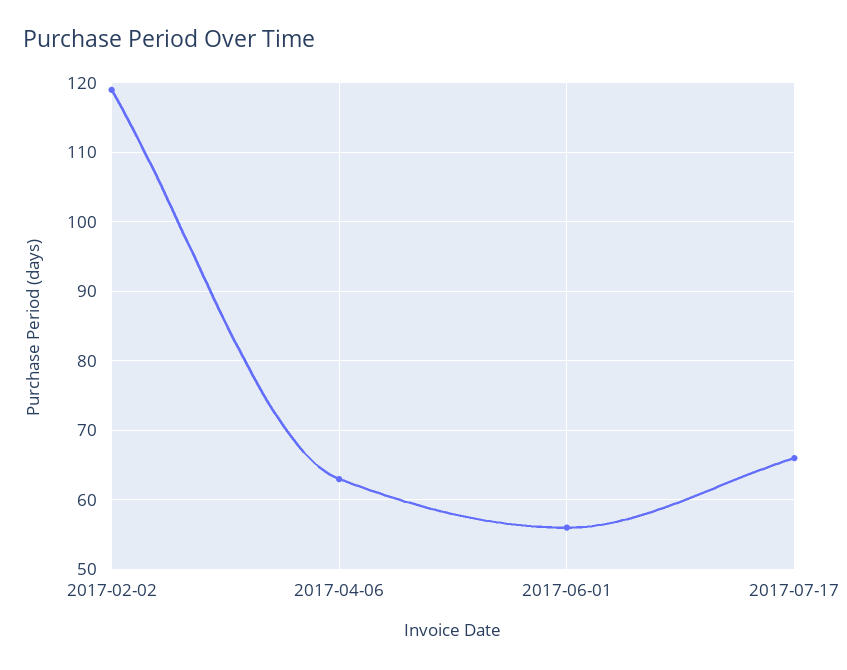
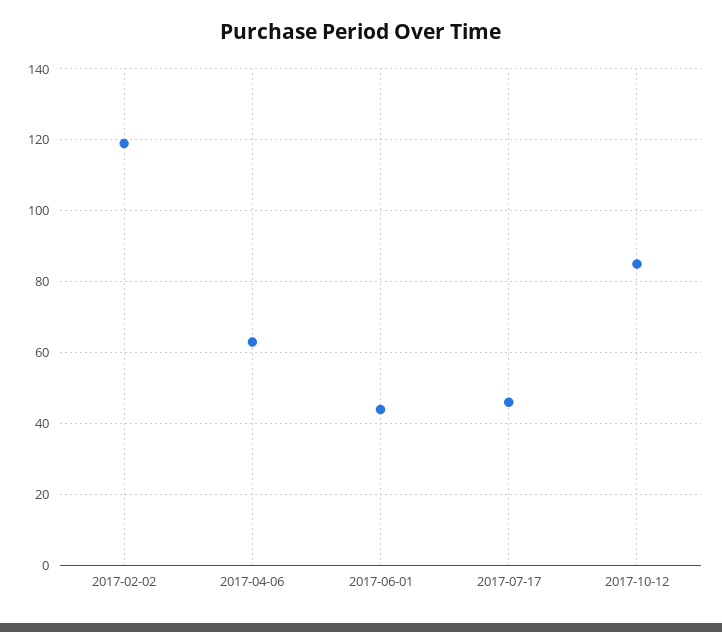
2017-06-01: 56 -> 45
2017-07-17: 66 -> 45
2017-10-12: none -> 85

